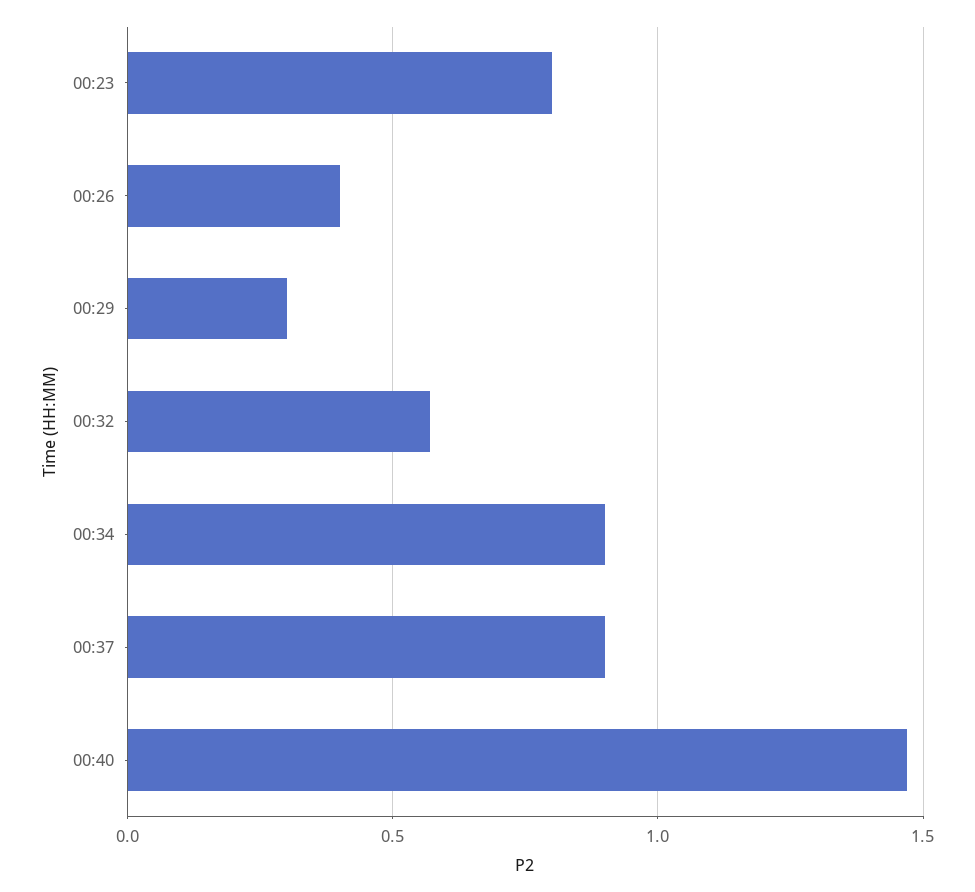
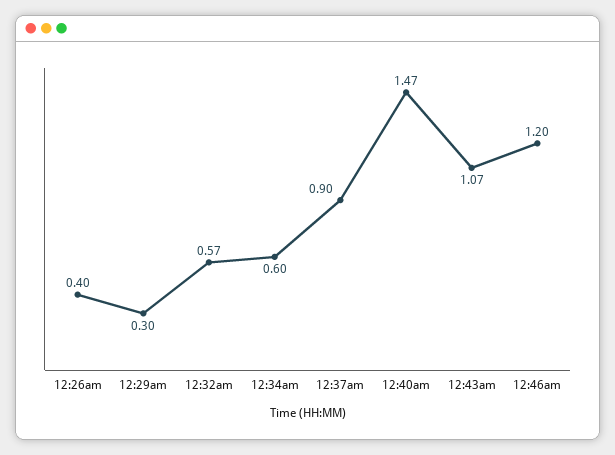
00:23: 0.8 -> none
00:34: 0.9 -> 0.6
12:43am: none -> 1.07
12:46am: none -> 1.2

